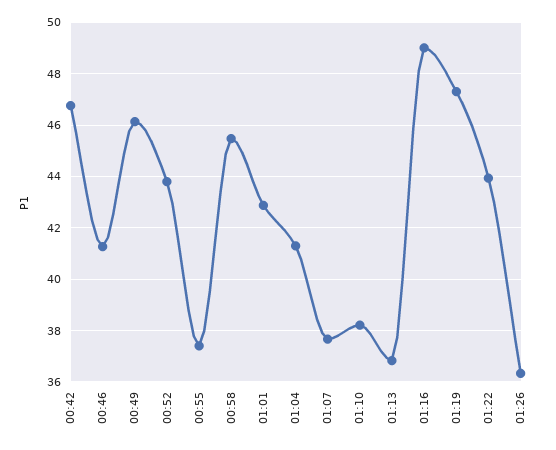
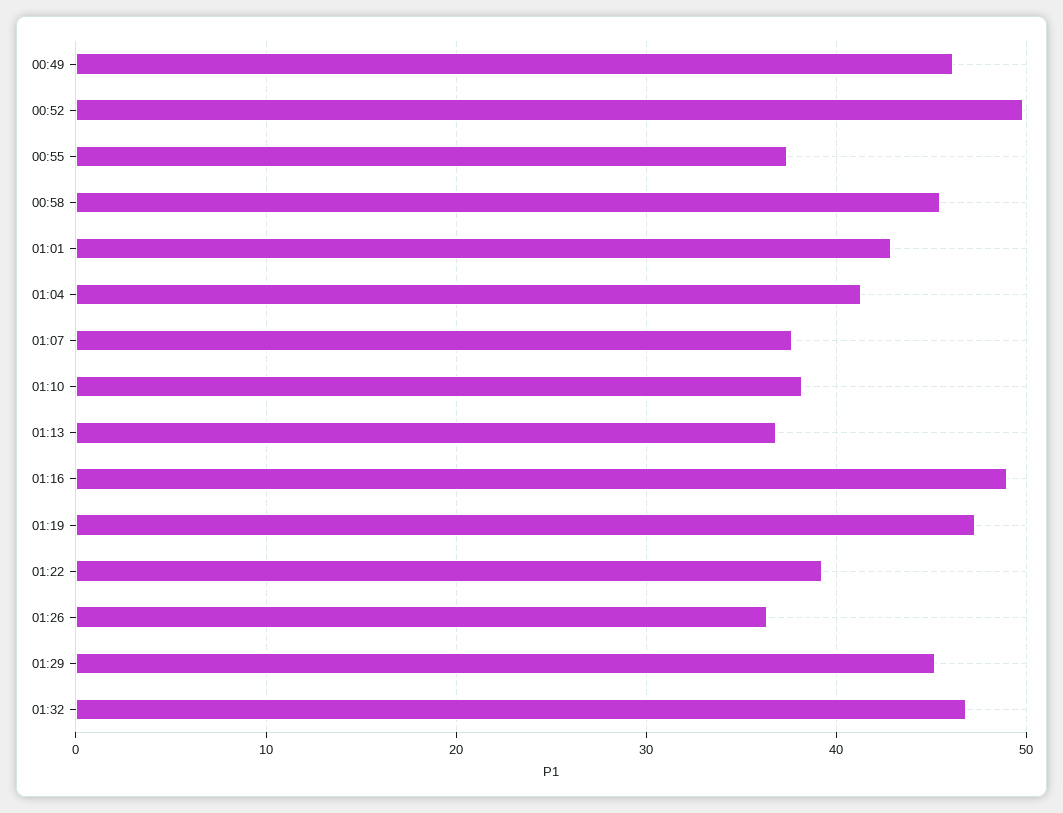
00:42: 46.75 -> none
00:46: 41.25 -> none
00:52: 43.75 -> 50
01:22: 44 -> 39
01:29: none -> 45
01:32: none -> 47

